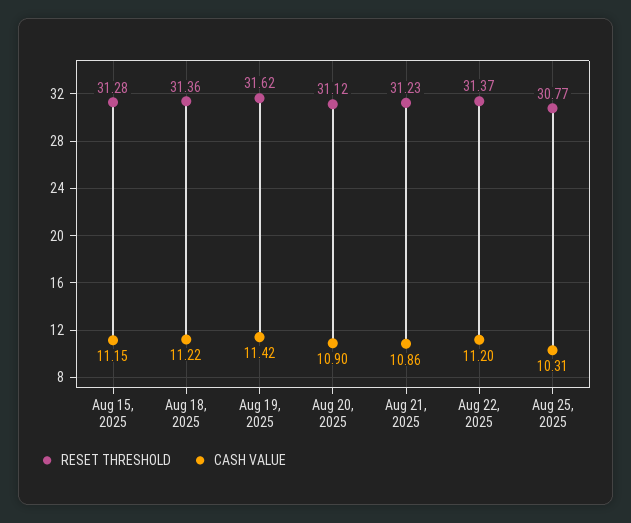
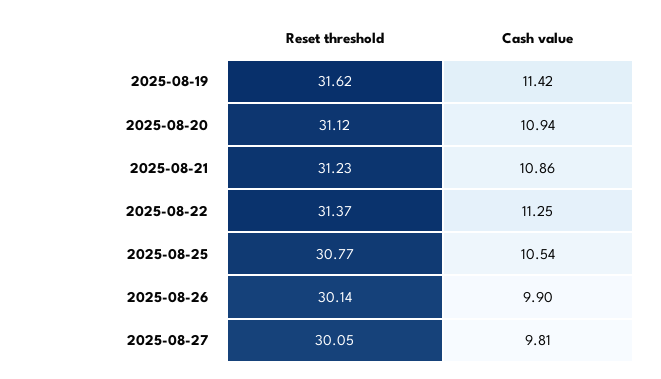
RESET THRESHOLD, Aug 15, 2025: 31.28 -> none
CASH VALUE, Aug 15, 2025: 11.15 -> none
RESET THRESHOLD, Aug 18, 2025: 31.36 -> none
CASH VALUE, Aug 18, 2025: 11.22 -> none
CASH VALUE, Aug 20, 2025: 10.9 -> 10.94
CASH VALUE, Aug 22, 2025: 11.2 -> 11.25
CASH VALUE, Aug 25, 2025: 10.31 -> 10.54
RESET THRESHOLD, 2025-08-26: none -> 30.14
CASH VALUE, 2025-08-26: none -> 9.9
RESET THRESHOLD, 2025-08-27: none -> 30.05
CASH VALUE, 2025-08-27: none -> 9.81

